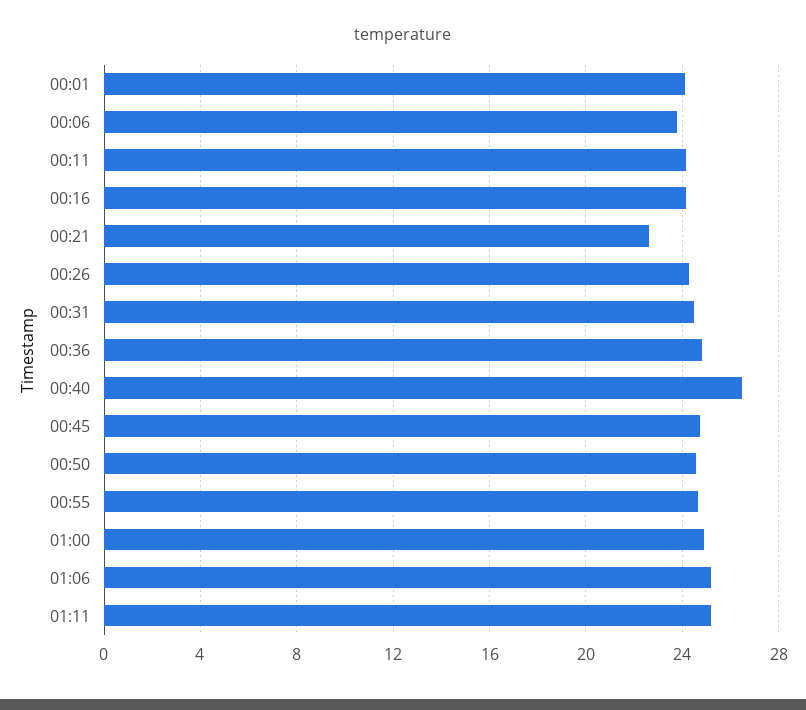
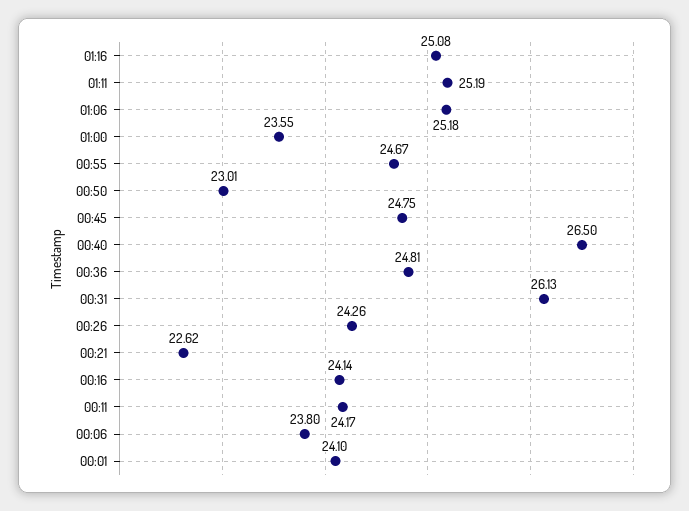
00:31: 24.5 -> 26.13
00:50: 24.5 -> 23.01
01:00: 25 -> 23.55
01:16: none -> 25.08

